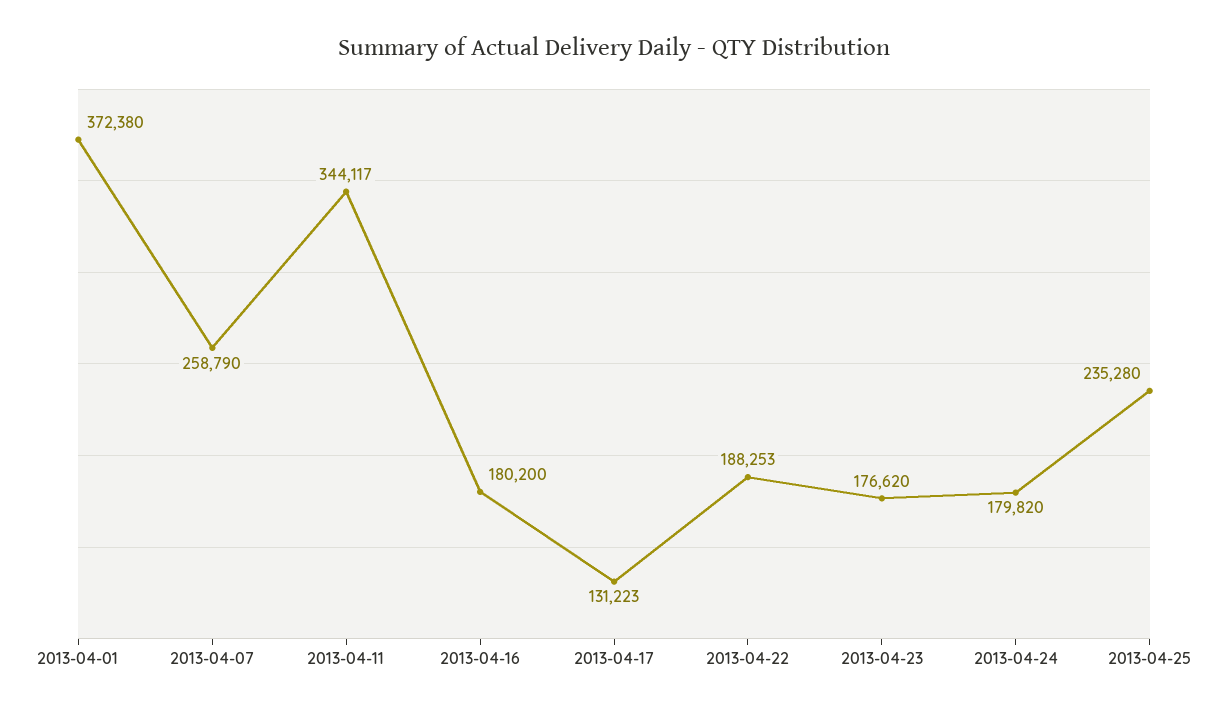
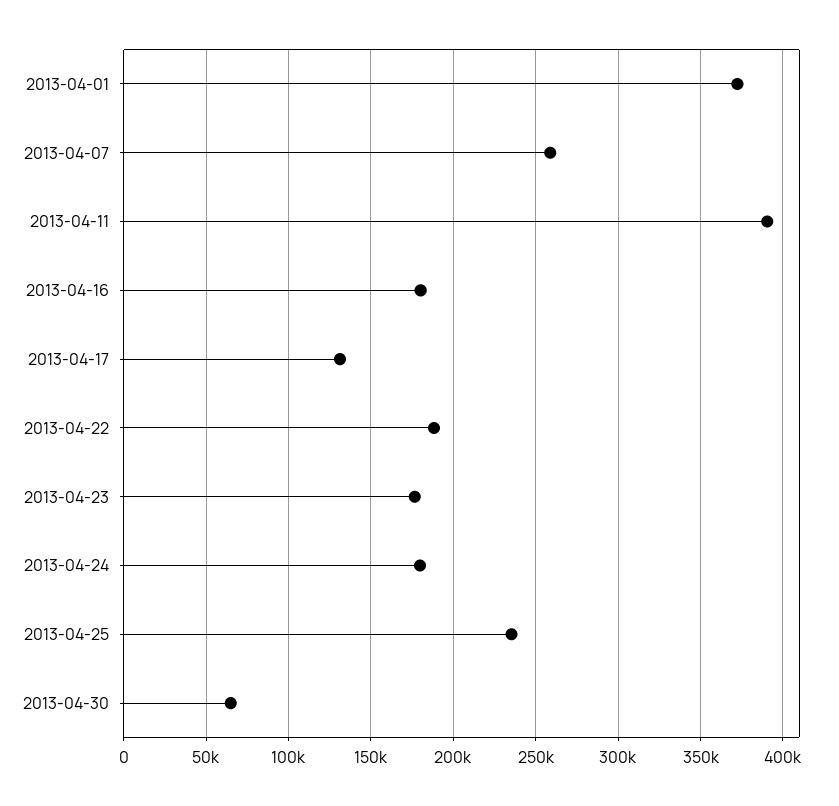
2013-04-11: 344117 -> 390000
2013-04-30: none -> 65000

